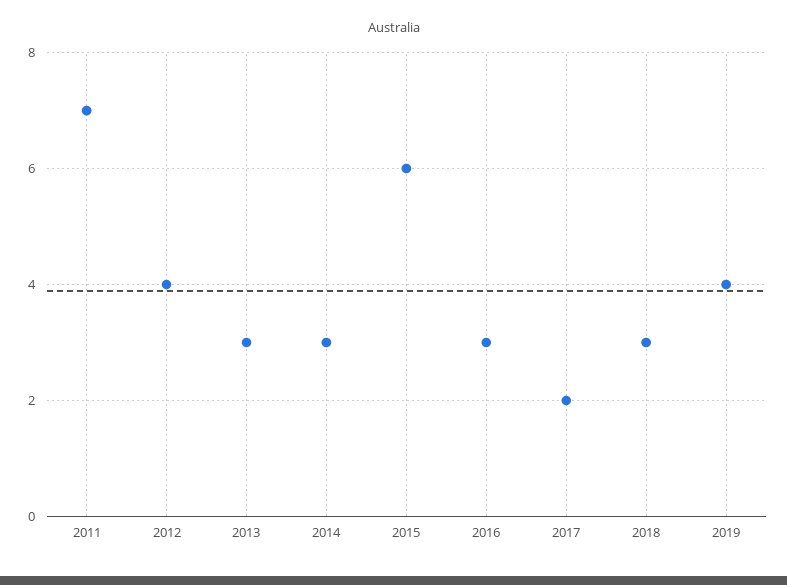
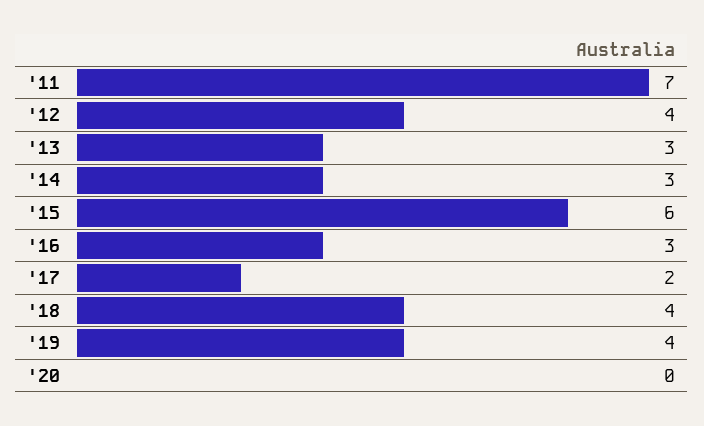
2018: 3 -> 4
'20: none -> 0

